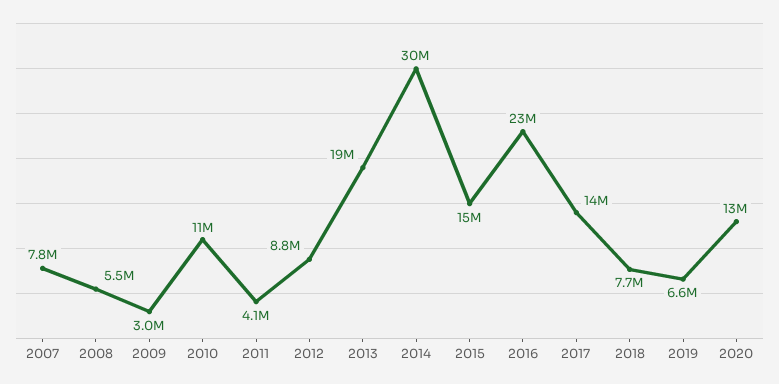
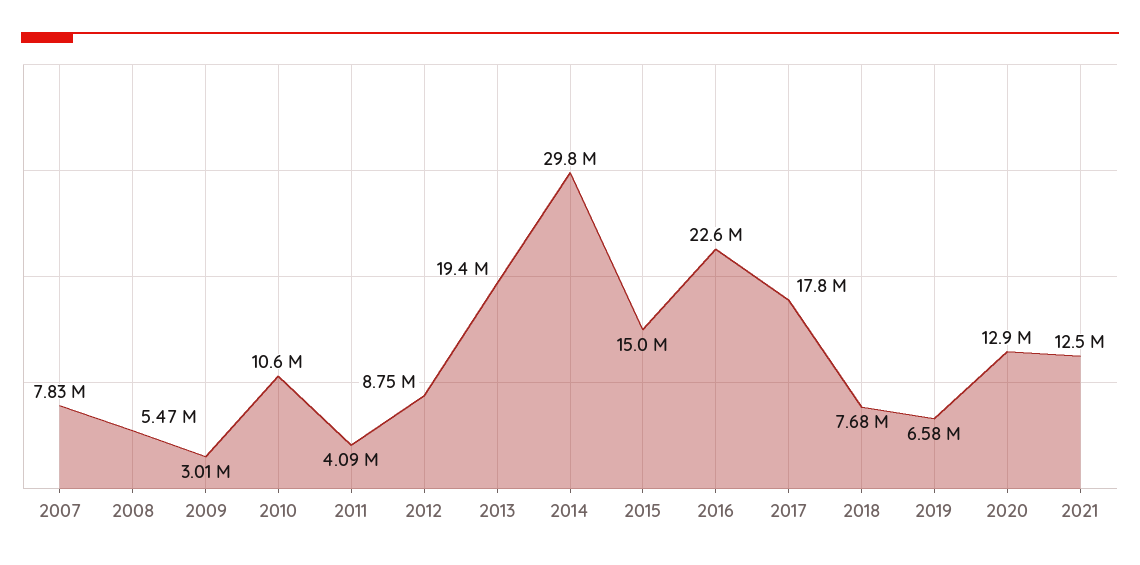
2017: 14000000 -> 17800000
2021: none -> 12500000

